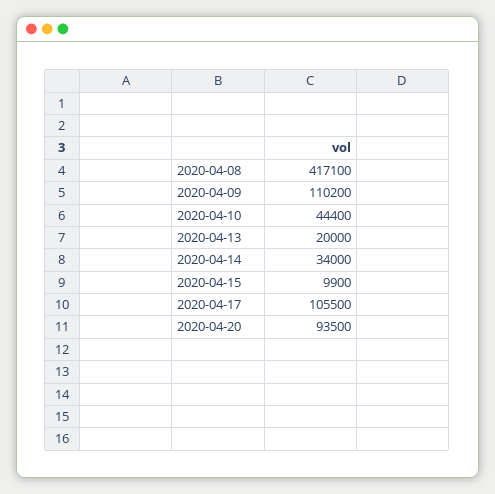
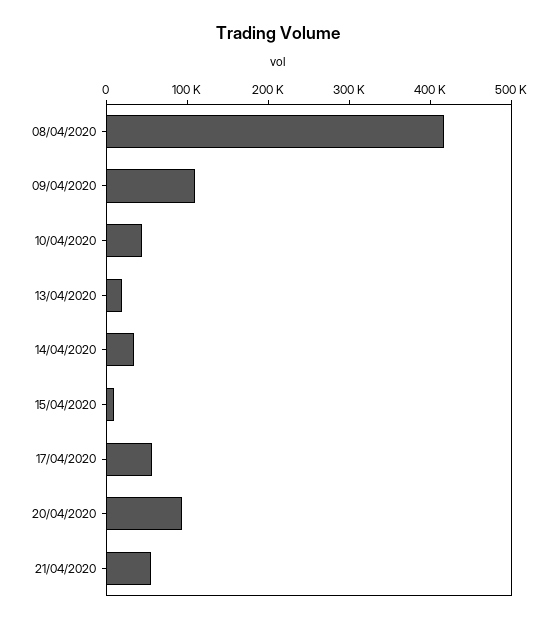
2020-04-17: 105500 -> 60000
21/04/2020: none -> 60000

